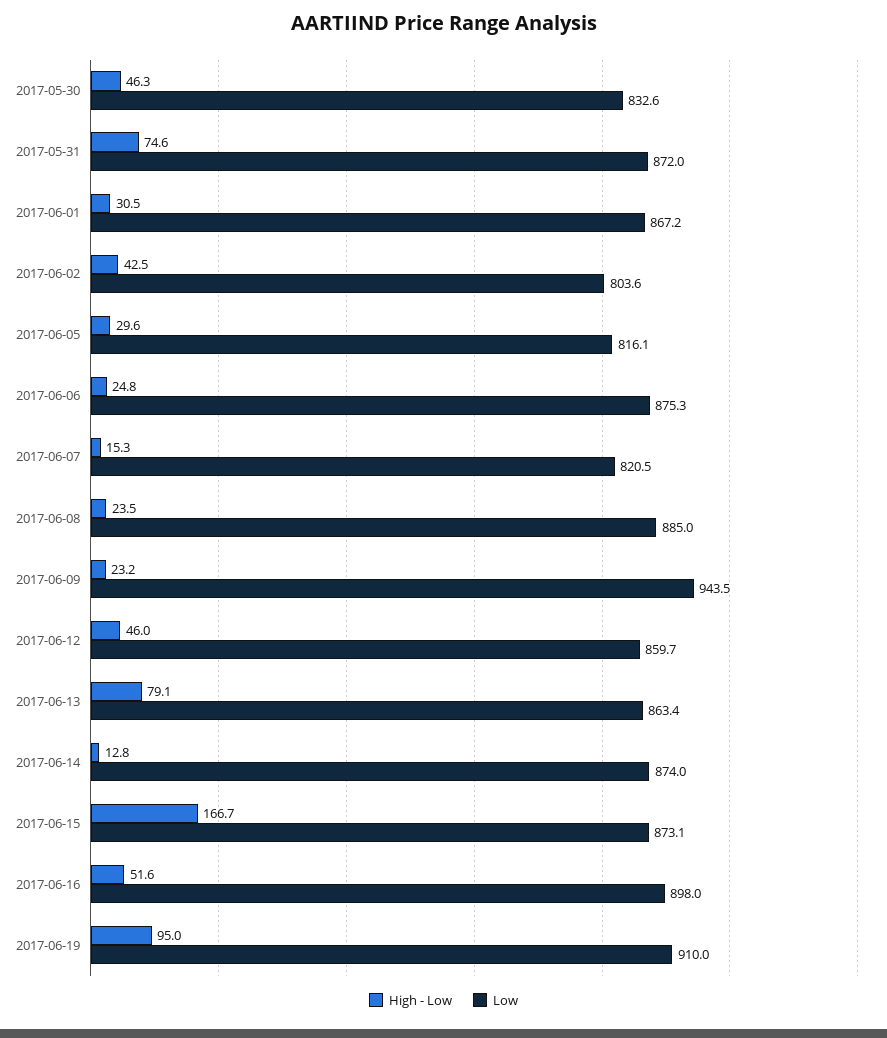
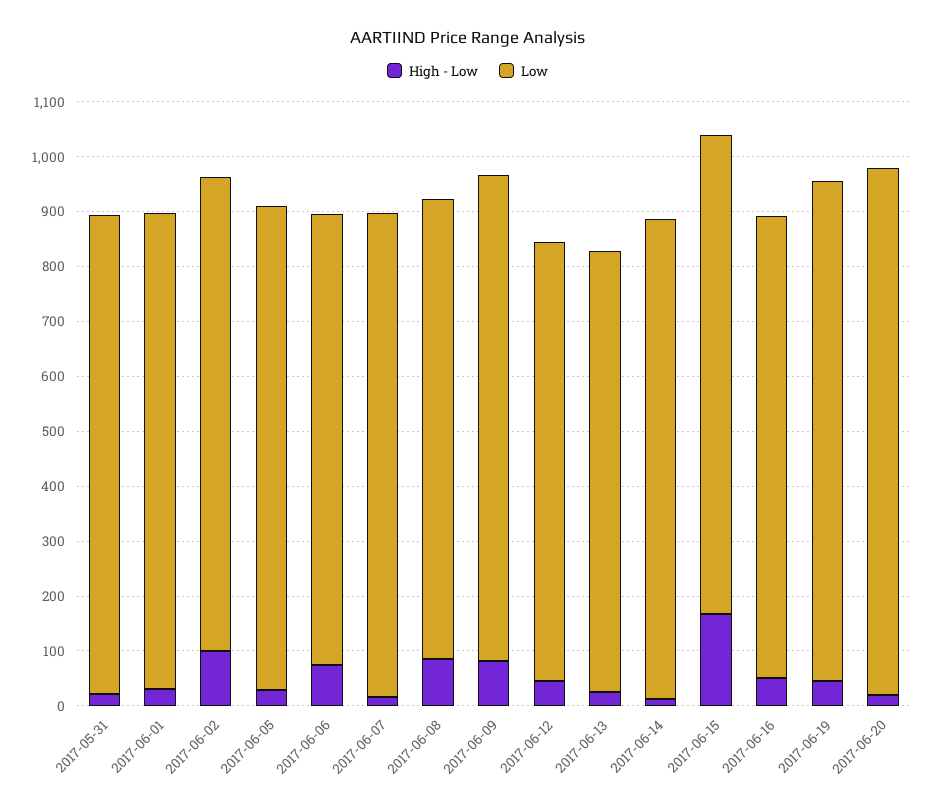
High - Low, 2017-05-30: 46.3 -> none
Low, 2017-05-30: 832.6 -> none
High - Low, 2017-05-31: 74.6 -> 20
High - Low, 2017-06-02: 42.5 -> 100
Low, 2017-06-02: 803.6 -> 860
Low, 2017-06-05: 816.1 -> 880
High - Low, 2017-06-06: 24.8 -> 80
Low, 2017-06-06: 875.3 -> 820
Low, 2017-06-07: 820.5 -> 880
High - Low, 2017-06-08: 23.5 -> 80
Low, 2017-06-08: 885 -> 840
High - Low, 2017-06-09: 23.2 -> 80
Low, 2017-06-09: 943.5 -> 880
Low, 2017-06-12: 859.7 -> 800
High - Low, 2017-06-13: 79.1 -> 20
Low, 2017-06-13: 863.4 -> 800
Low, 2017-06-16: 898 -> 840
High - Low, 2017-06-19: 95 -> 40
High - Low, 2017-06-20: none -> 20
Low, 2017-06-20: none -> 960

